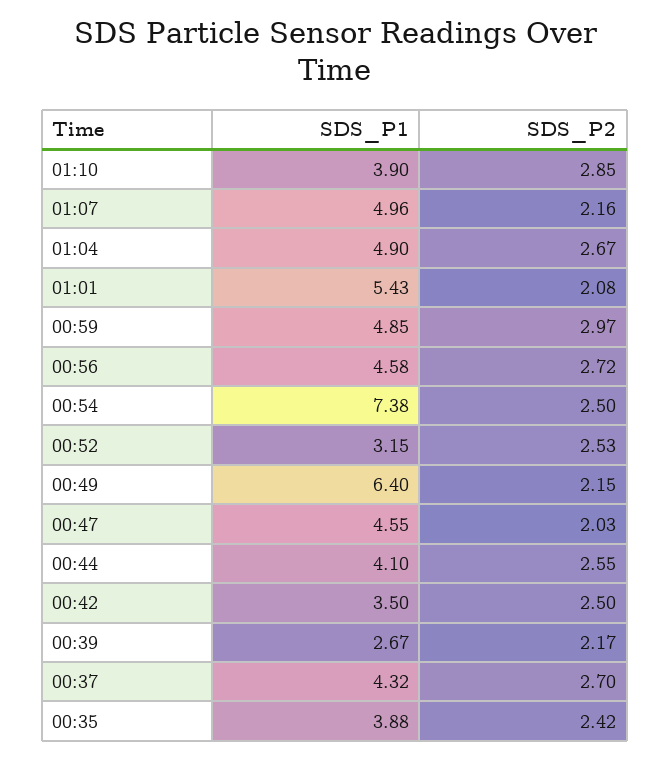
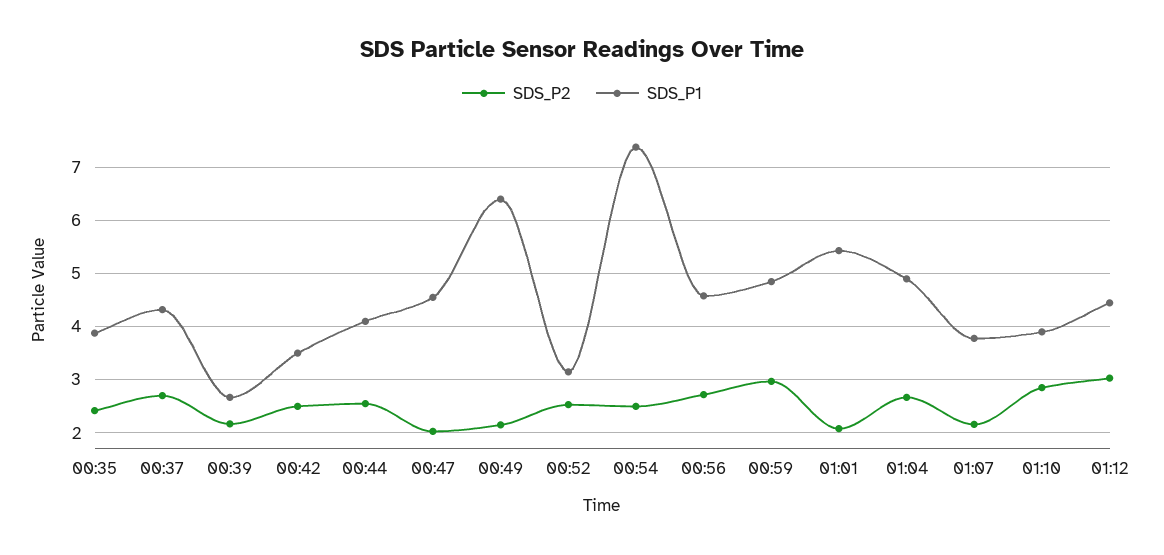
SDS_P1, 01:07: 4.96 -> 3.8
SDS_P2, 01:12: none -> 3
SDS_P1, 01:12: none -> 4.4

